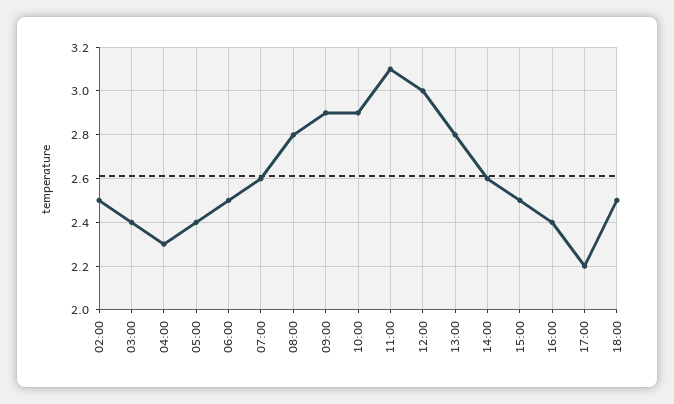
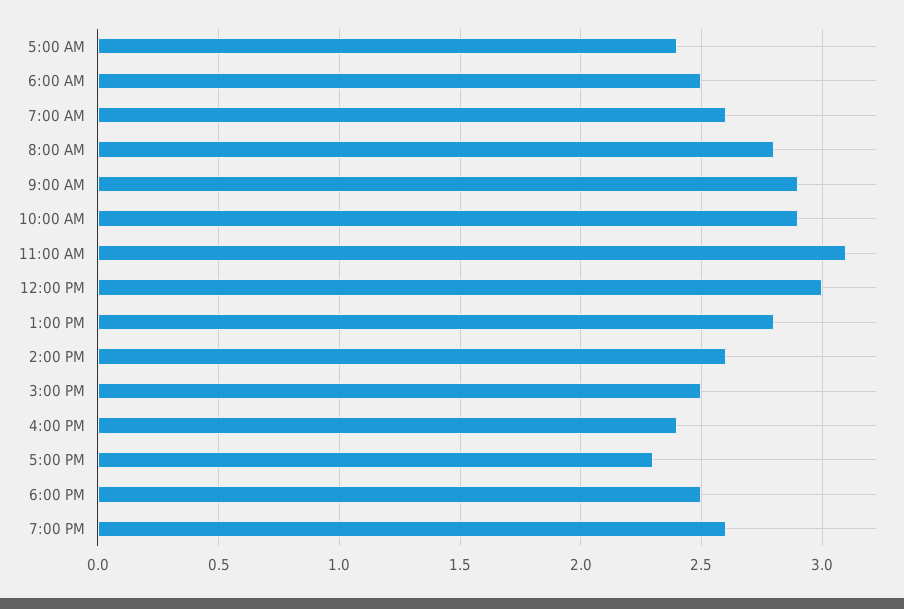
02:00: 2.5 -> none
03:00: 2.4 -> none
04:00: 2.3 -> none
17:00: 2.2 -> 2.3
7:00 PM: none -> 2.6

